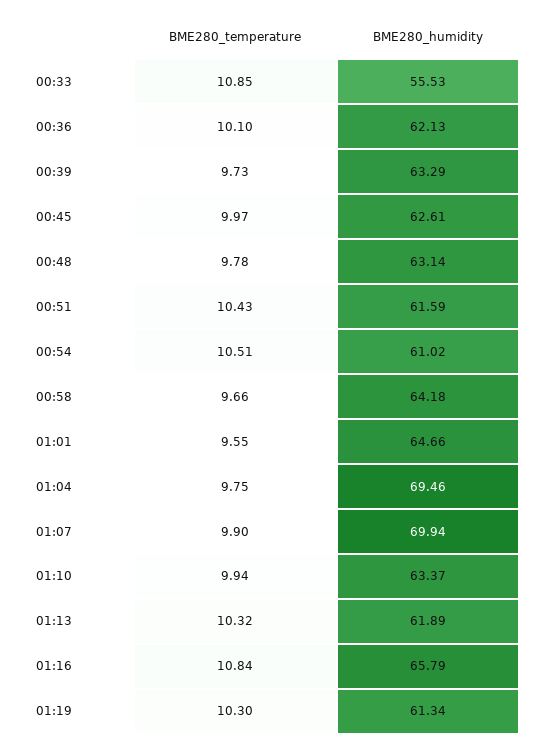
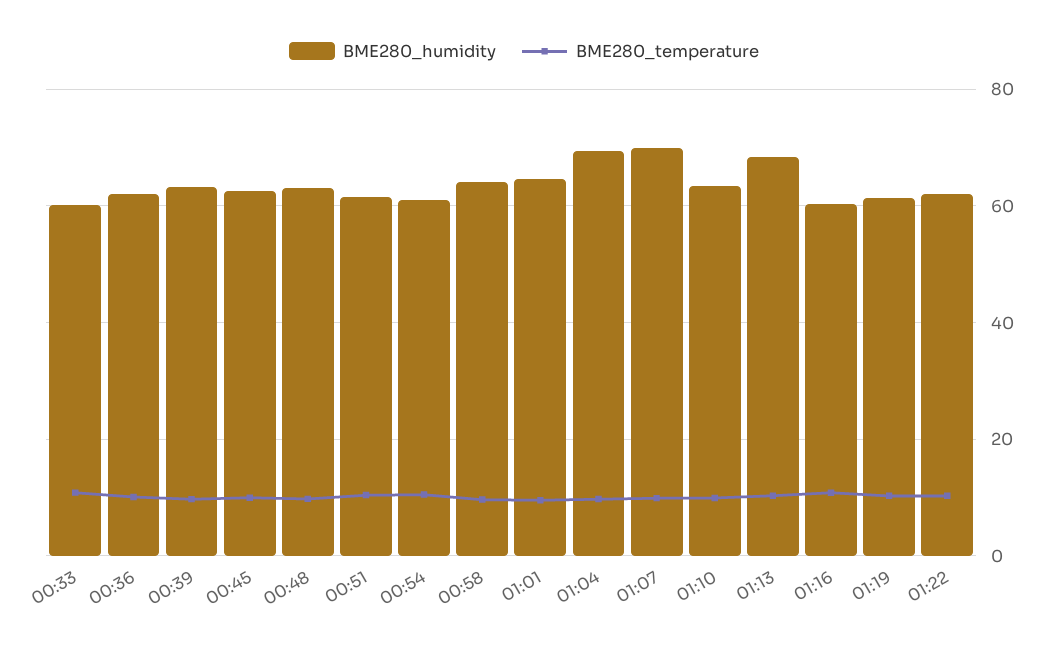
BME280_humidity, 00:33: 55.53 -> 60
BME280_humidity, 01:13: 61.89 -> 68
BME280_humidity, 01:16: 65.79 -> 60
BME280_humidity, 01:22: none -> 62
BME280_temperature, 01:22: none -> 10

